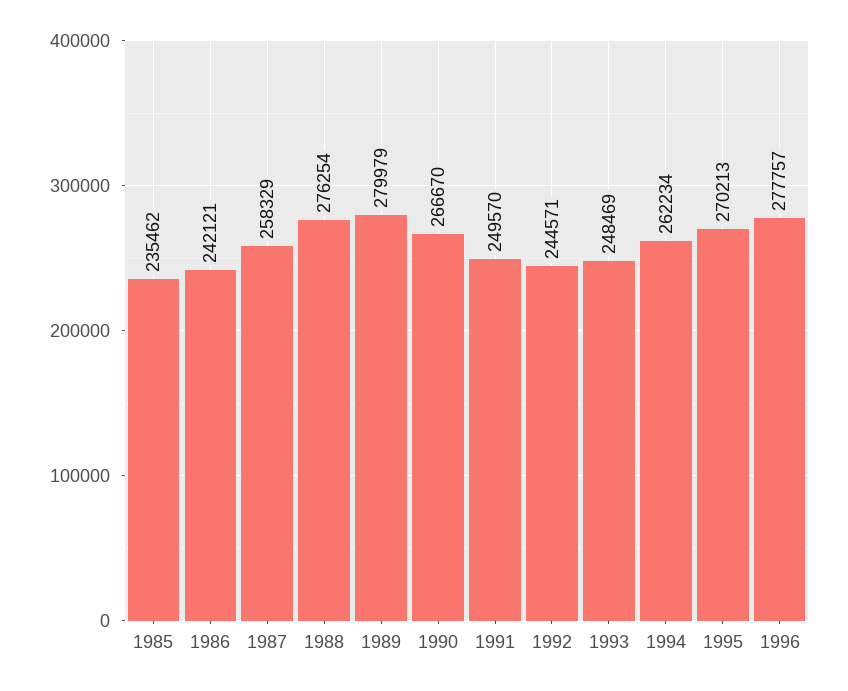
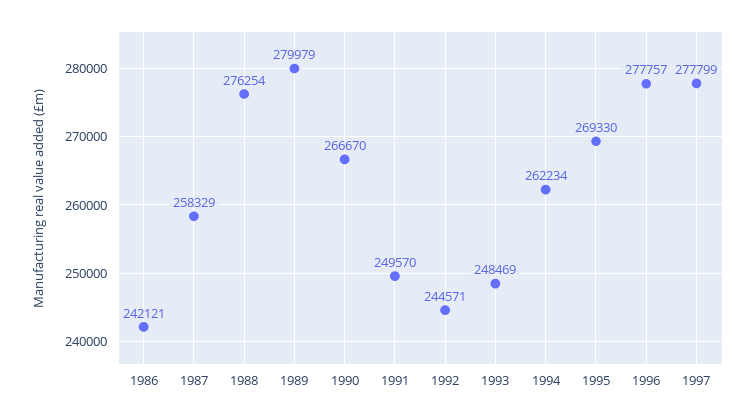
1985: 235462 -> none
1995: 270213 -> 269330
1997: none -> 277799

